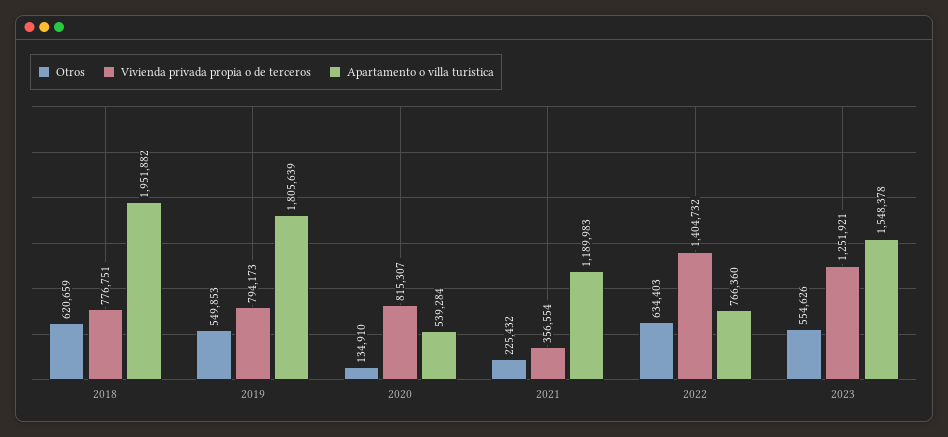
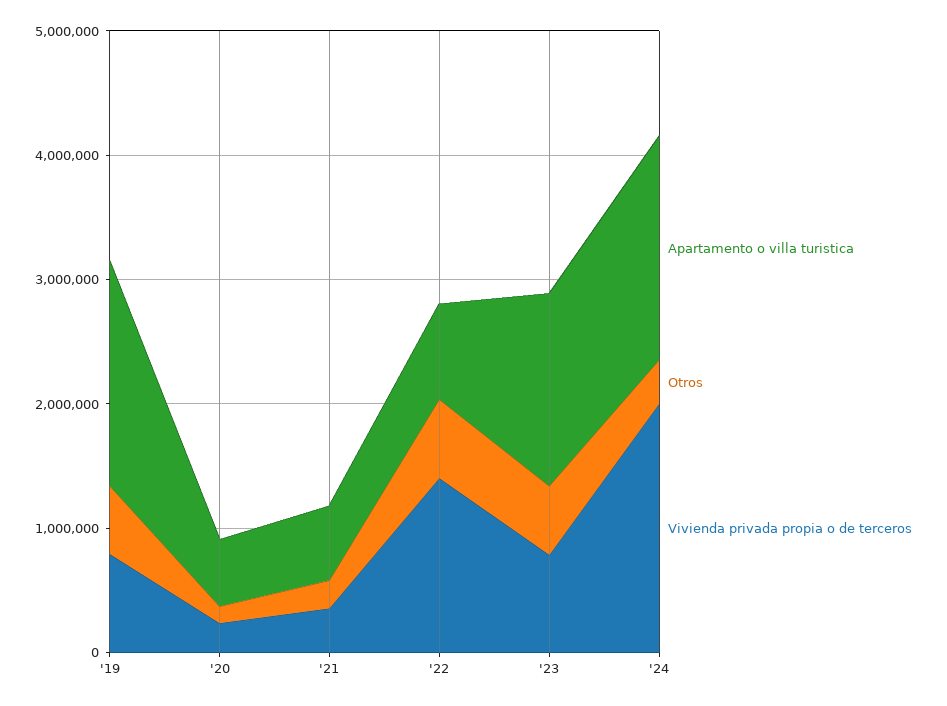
Otros, 2018: 620659 -> none
Vivienda privada propia o de terceros, 2018: 776751 -> none
Apartamento o villa turistica, 2018: 1951882 -> none
Vivienda privada propia o de terceros, 2020: 815307 -> 200000
Apartamento o villa turistica, 2021: 1189983 -> 600000
Vivienda privada propia o de terceros, 2023: 1251921 -> 800000
Apartamento o villa turistica, '24: none -> 1800000
Otros, '24: none -> 400000
Vivienda privada propia o de terceros, '24: none -> 2000000

